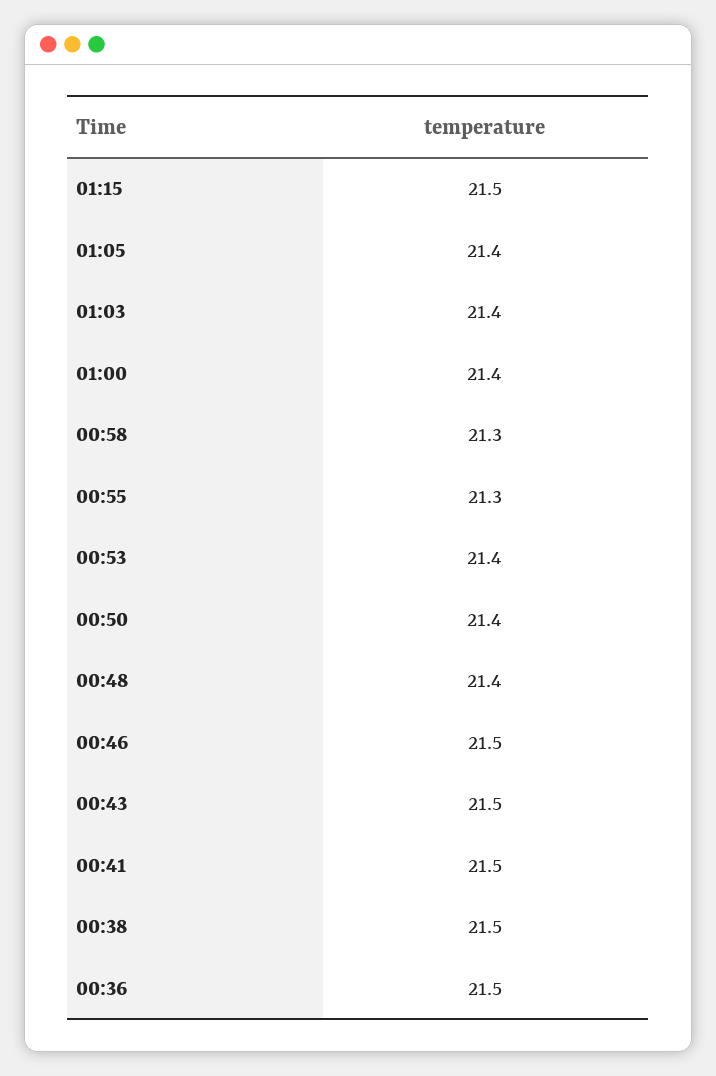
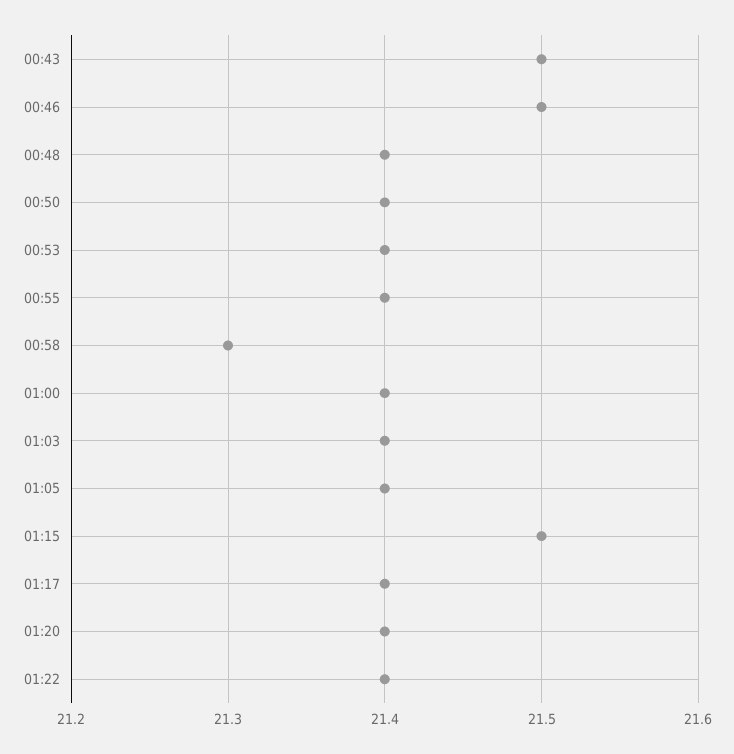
00:55: 21.3 -> 21.4
00:41: 21.5 -> none
00:38: 21.5 -> none
00:36: 21.5 -> none
01:17: none -> 21.4
01:20: none -> 21.4
01:22: none -> 21.4

